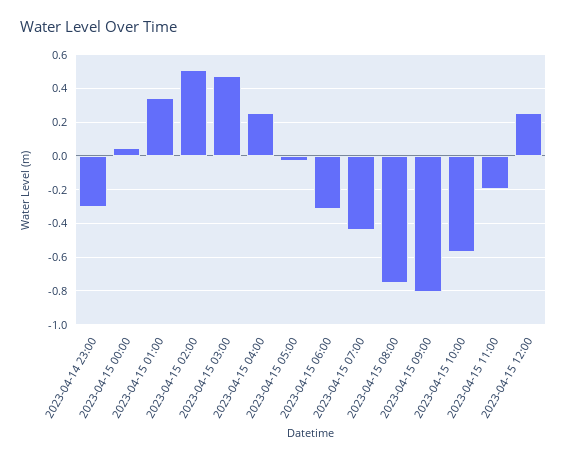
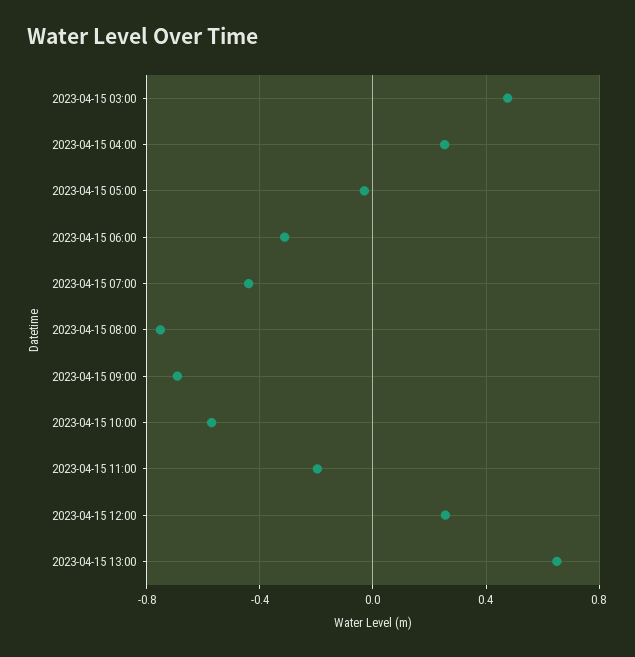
2023-04-14 23:00: -0.3 -> none
2023-04-15 00:00: 0.05 -> none
2023-04-15 01:00: 0.35 -> none
2023-04-15 02:00: 0.5 -> none
2023-04-15 09:00: -0.8 -> -0.7
2023-04-15 13:00: none -> 0.65

